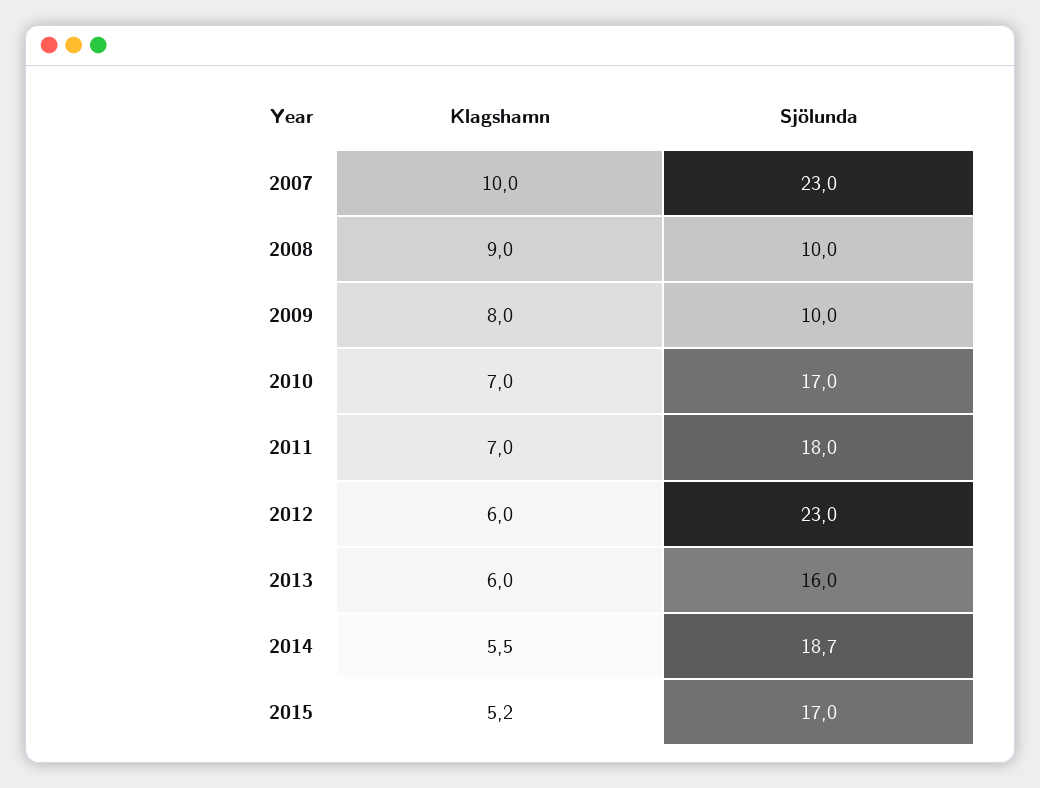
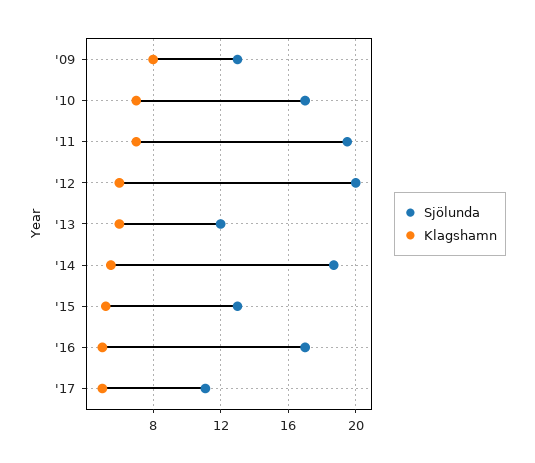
Klagshamn, 2007: 10 -> none
Sjölunda, 2007: 23 -> none
Klagshamn, 2008: 9 -> none
Sjölunda, 2008: 10 -> none
Sjölunda, 2009: 10 -> 13
Sjölunda, 2011: 18 -> 19.5
Sjölunda, 2012: 23 -> 20
Sjölunda, 2013: 16 -> 12
Sjölunda, 2015: 17 -> 13
Sjölunda, '16: none -> 17
Klagshamn, '16: none -> 5
Sjölunda, '17: none -> 11
Klagshamn, '17: none -> 5

